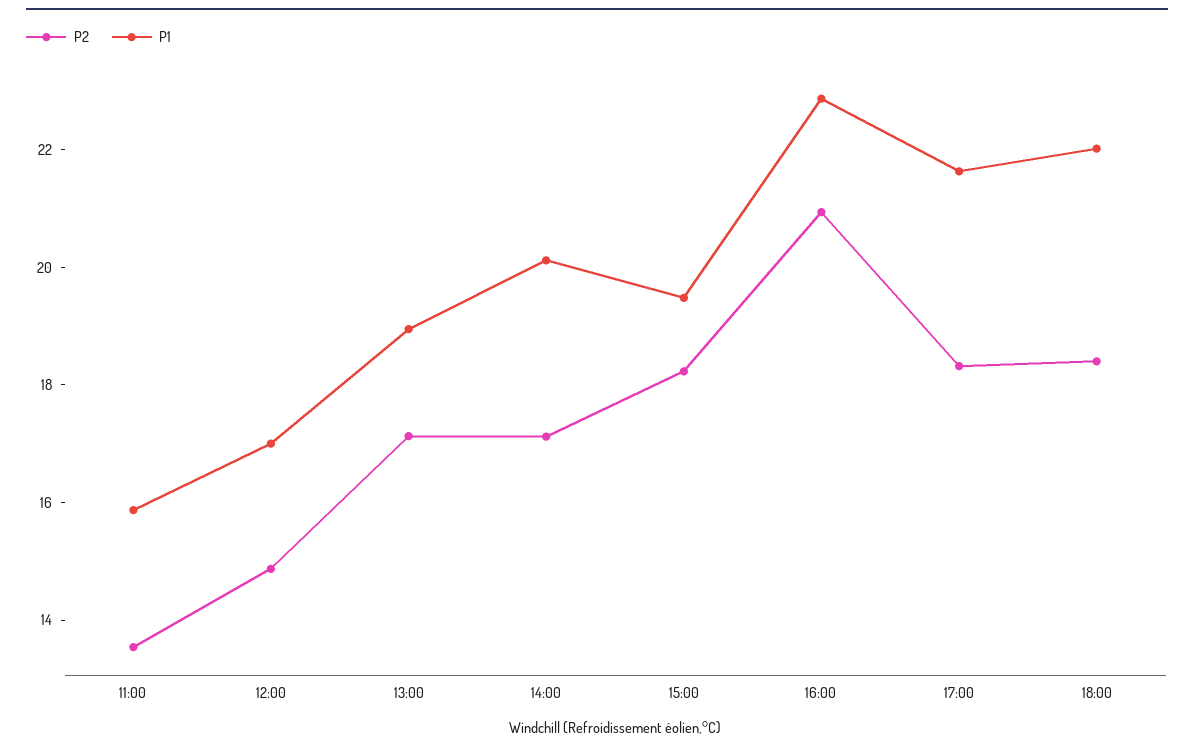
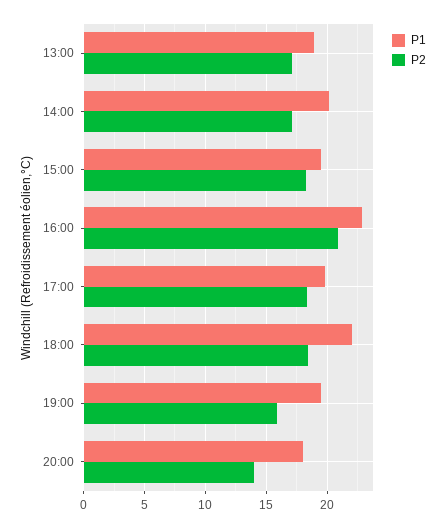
P2, 11:00: 13.5 -> none
P1, 11:00: 16 -> none
P2, 12:00: 15 -> none
P1, 12:00: 17 -> none
P1, 17:00: 21.5 -> 20
P1, 19:00: none -> 19.5
P2, 19:00: none -> 16
P1, 20:00: none -> 18
P2, 20:00: none -> 14

